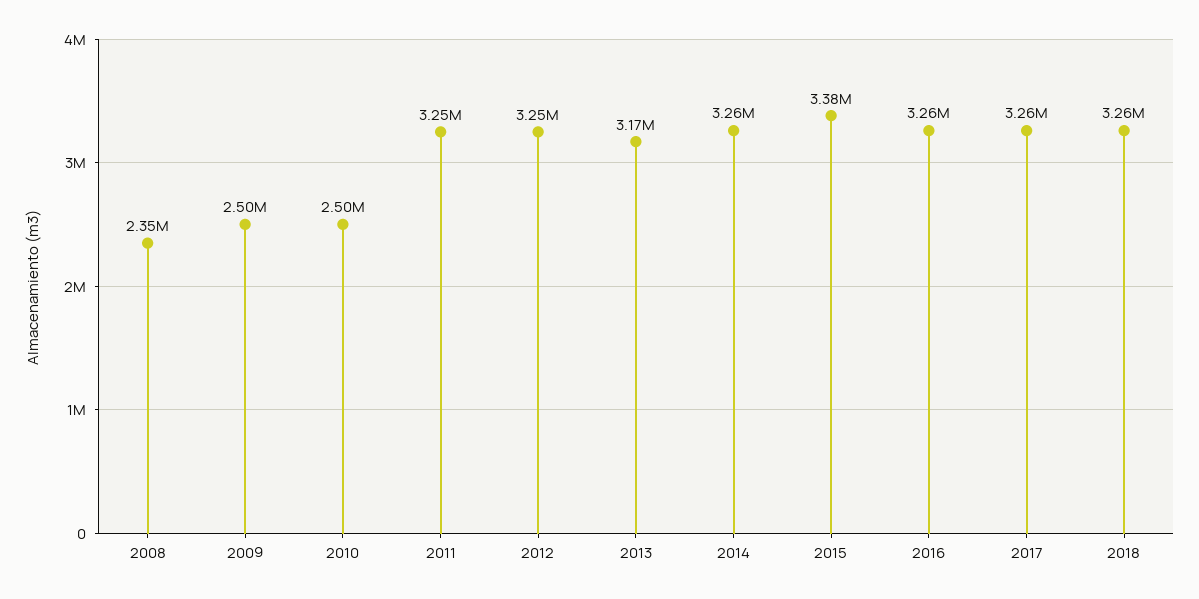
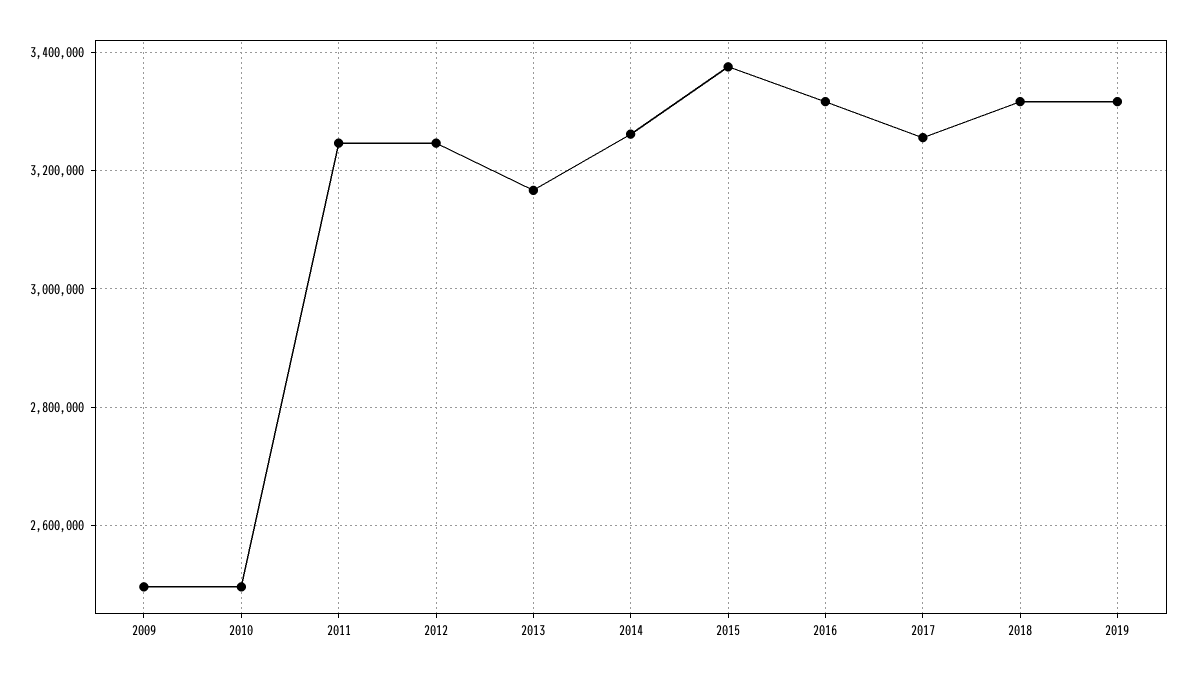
2008: 2350000 -> none
2016: 3260000 -> 3320000
2018: 3260000 -> 3320000
2019: none -> 3320000

